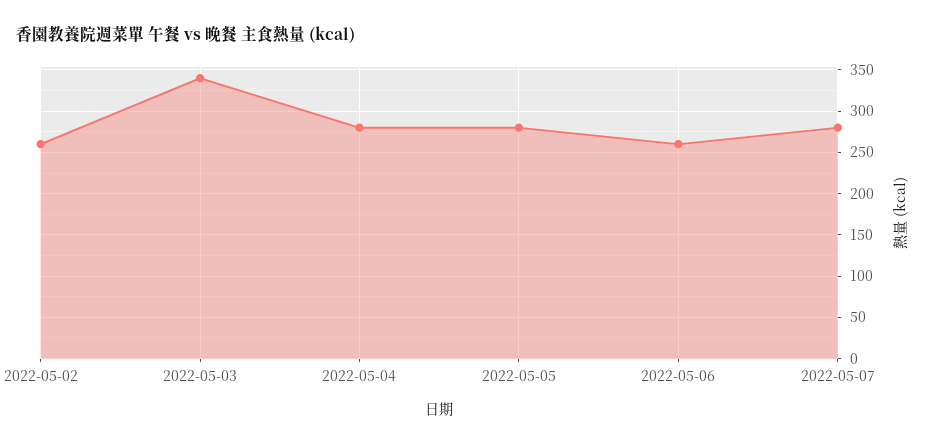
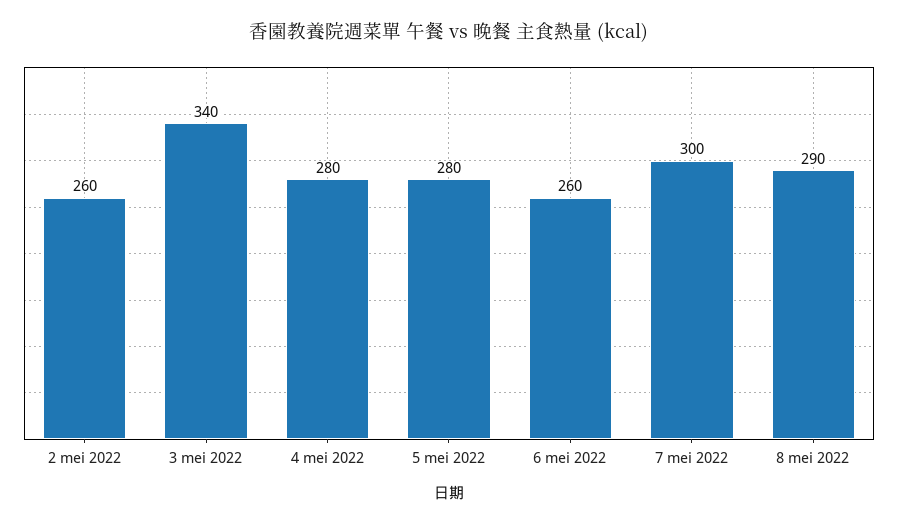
2022-05-07: 280 -> 300
8 mei 2022: none -> 290

